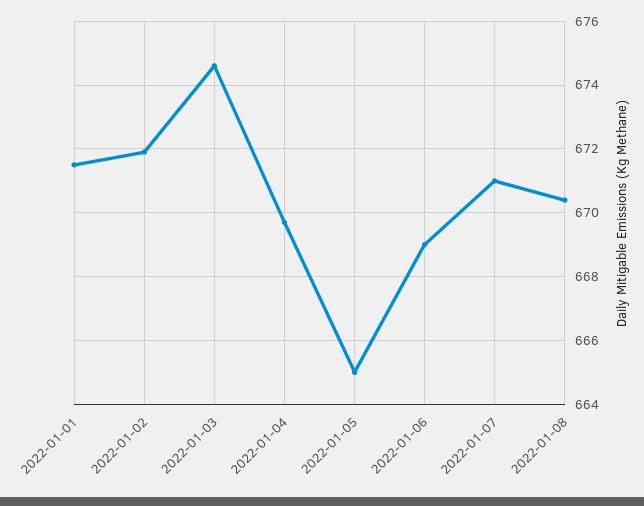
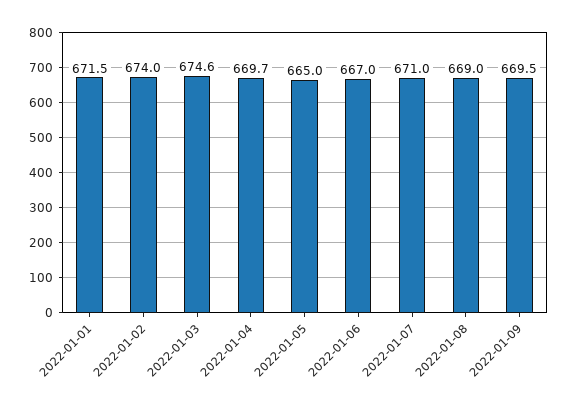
2022-01-02: 672 -> 674
2022-01-06: 669 -> 667
2022-01-08: 670.5 -> 669
2022-01-09: none -> 669.5

